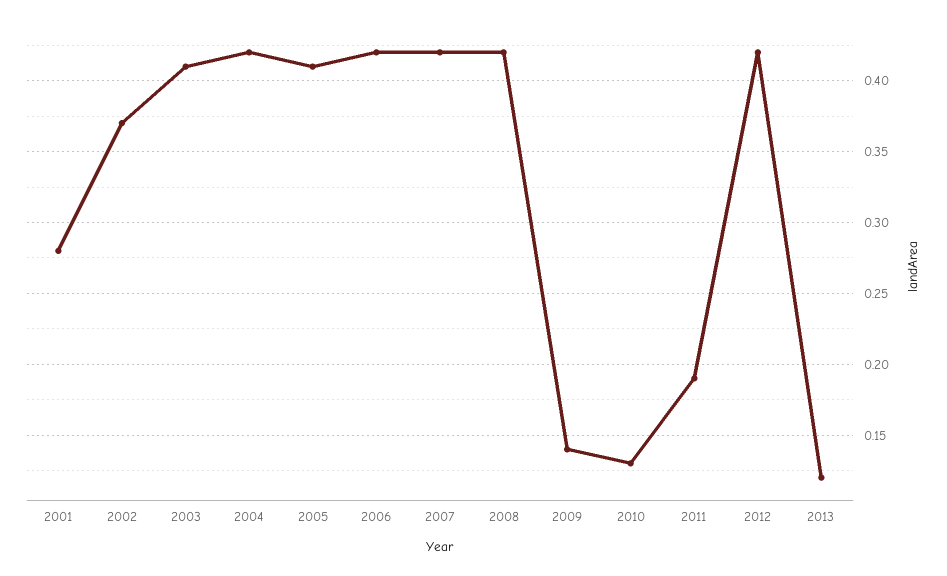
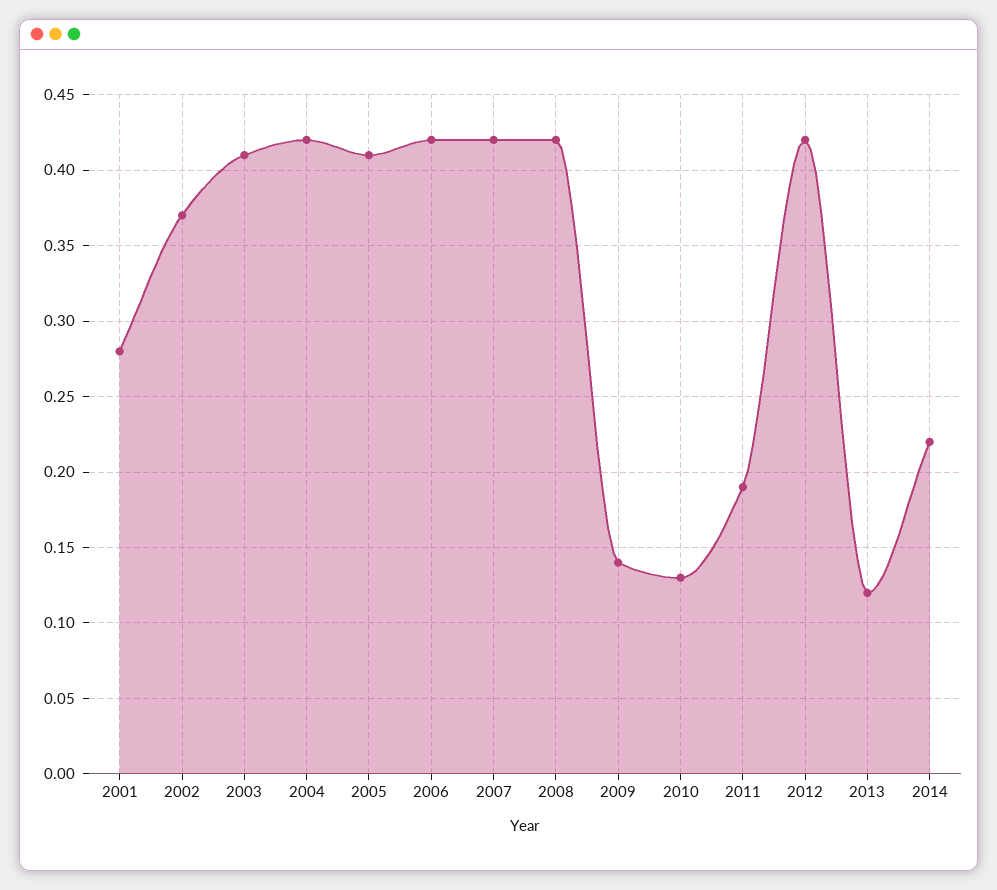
2014: none -> 0.22

